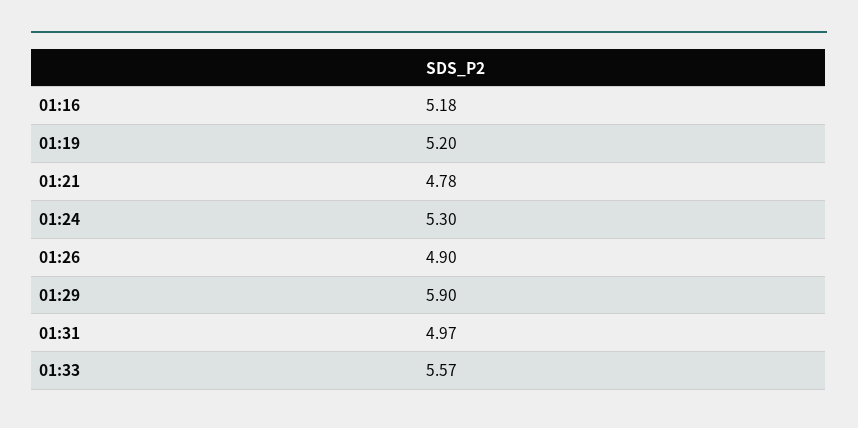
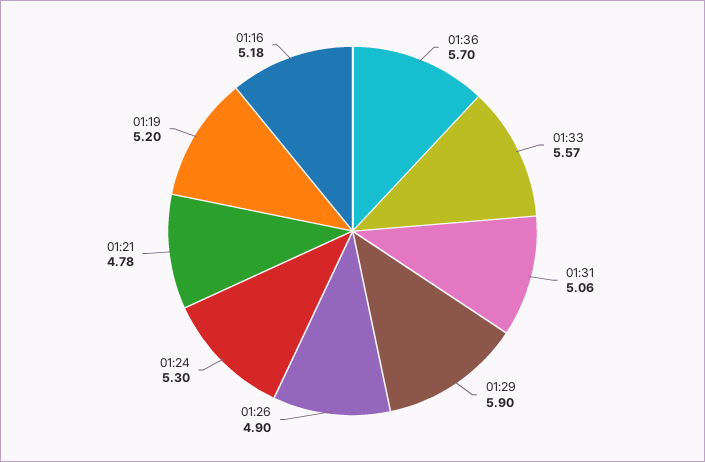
01:31: 4.97 -> 5.06
01:36: none -> 5.7

